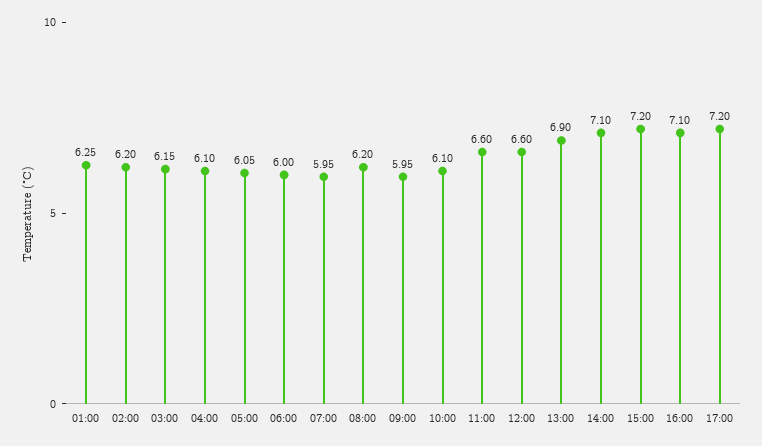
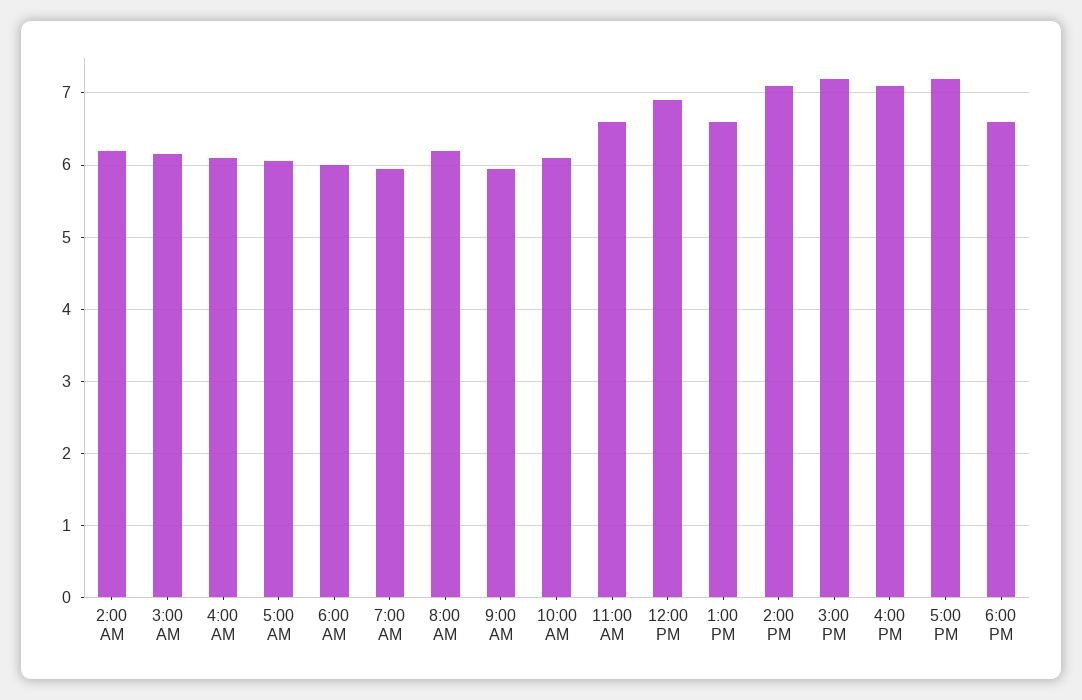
01:00: 6.25 -> none
12:00: 6.6 -> 6.9
13:00: 6.9 -> 6.6
6:00 PM: none -> 6.6

